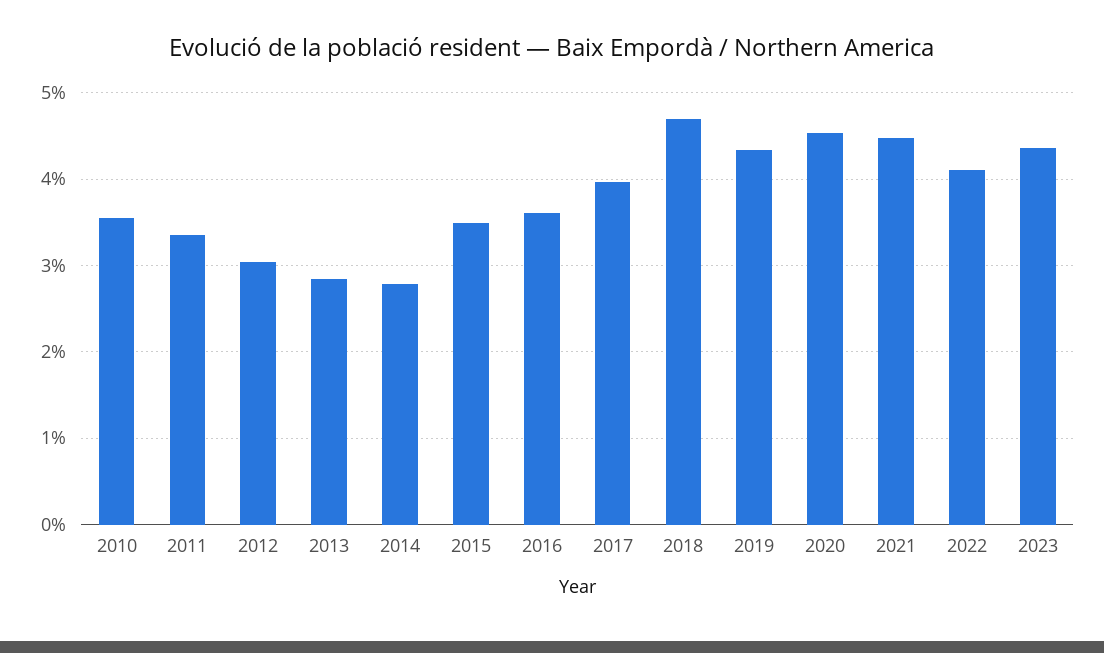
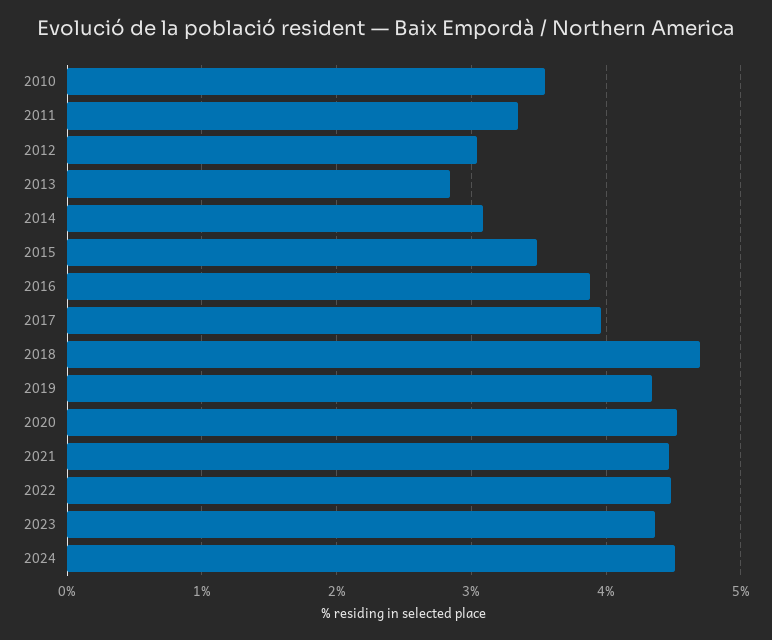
2014: 2.8 -> 3.1
2016: 3.6 -> 3.9
2022: 4.1 -> 4.5
2024: none -> 4.5

